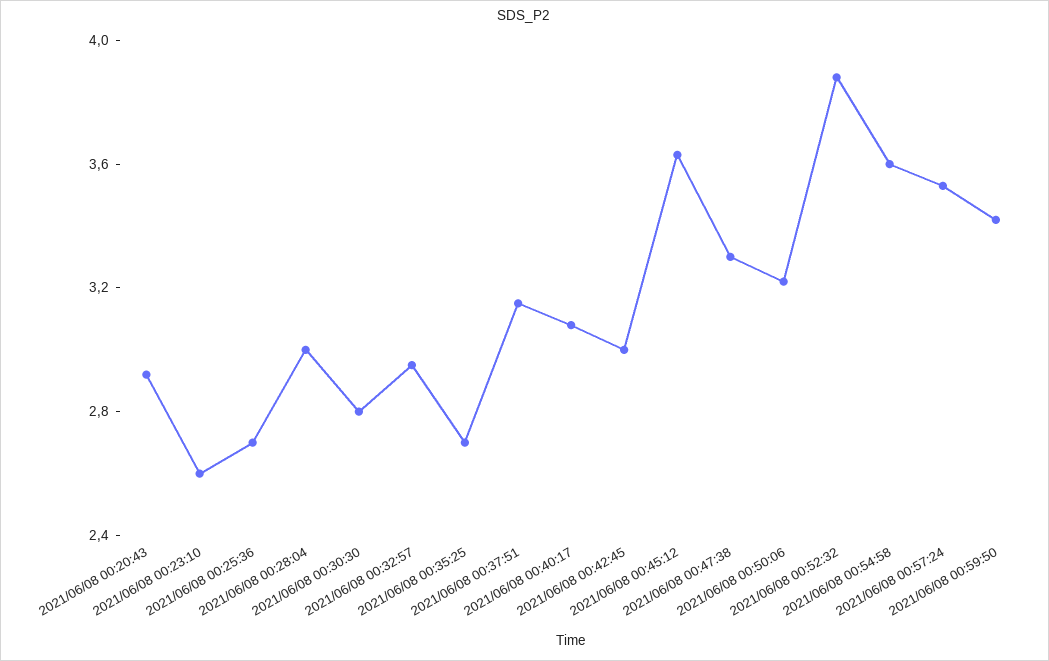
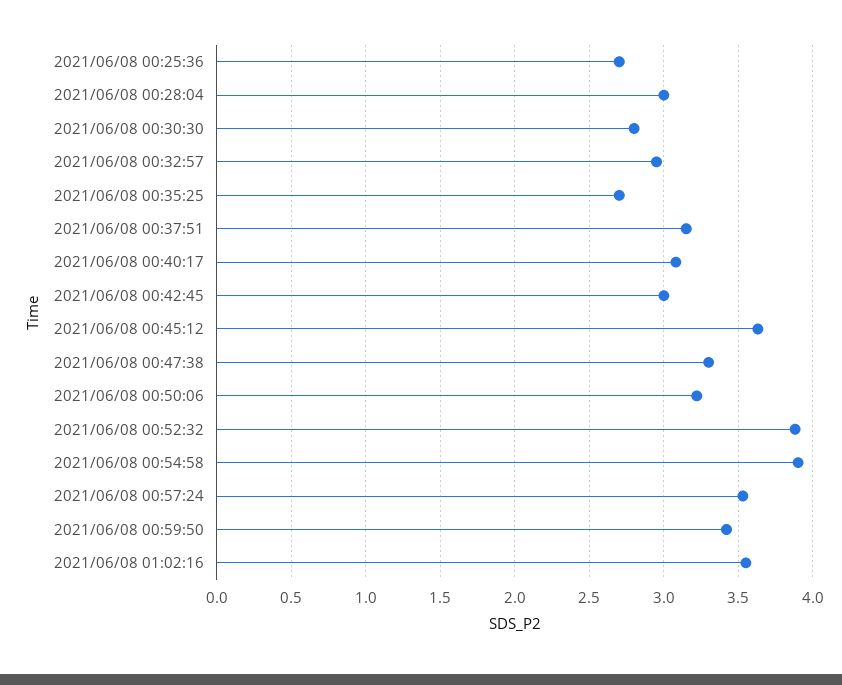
2021/06/08 00:20:43: 2.9 -> none
2021/06/08 00:23:10: 2.6 -> none
2021/06/08 00:54:58: 3.6 -> 3.9
2021/06/08 01:02:16: none -> 3.55

